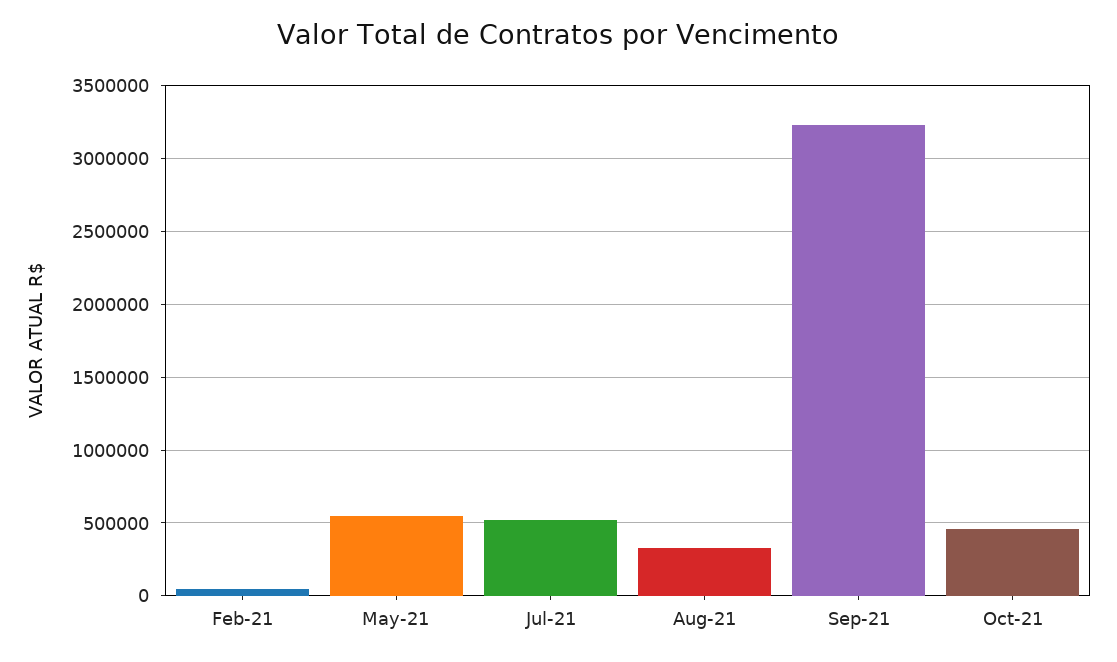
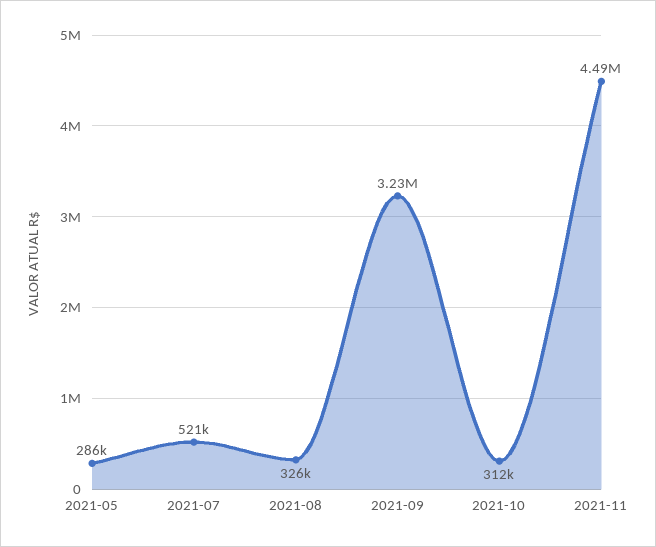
Feb-21: 50000 -> none
May-21: 550000 -> 286000
Oct-21: 450000 -> 312000
2021-11: none -> 4490000

